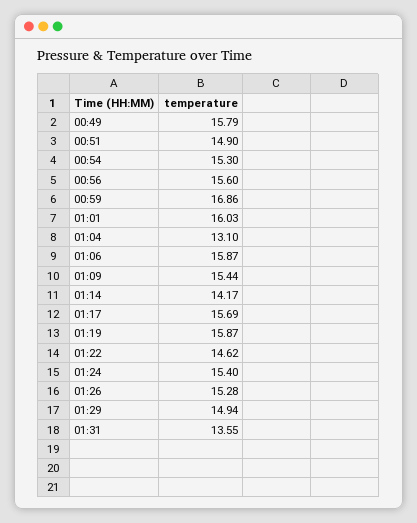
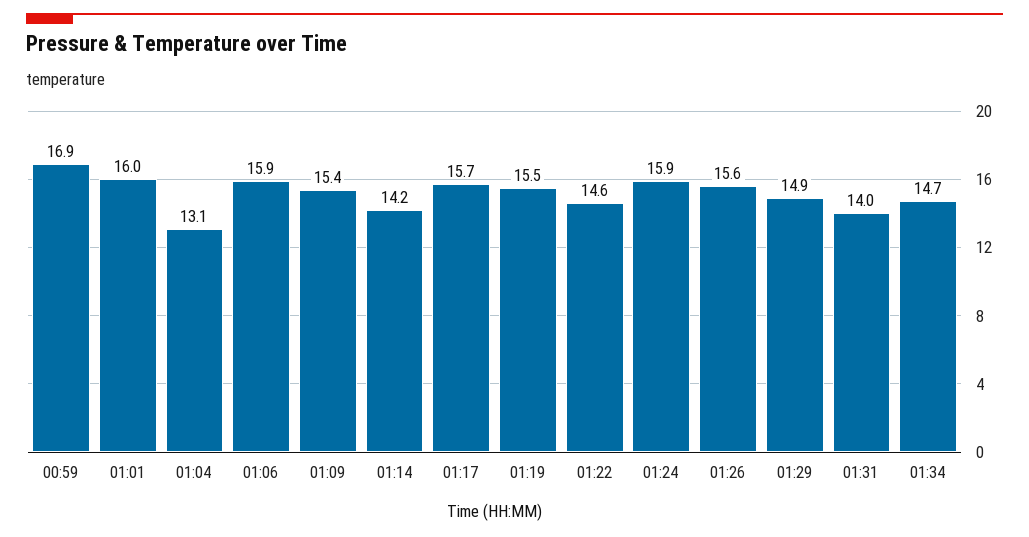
00:49: 15.79 -> none
00:51: 14.9 -> none
00:54: 15.3 -> none
00:56: 15.6 -> none
01:19: 15.87 -> 15.5
01:24: 15.4 -> 15.9
01:26: 15.28 -> 15.6
01:31: 13.55 -> 14
01:34: none -> 14.7

